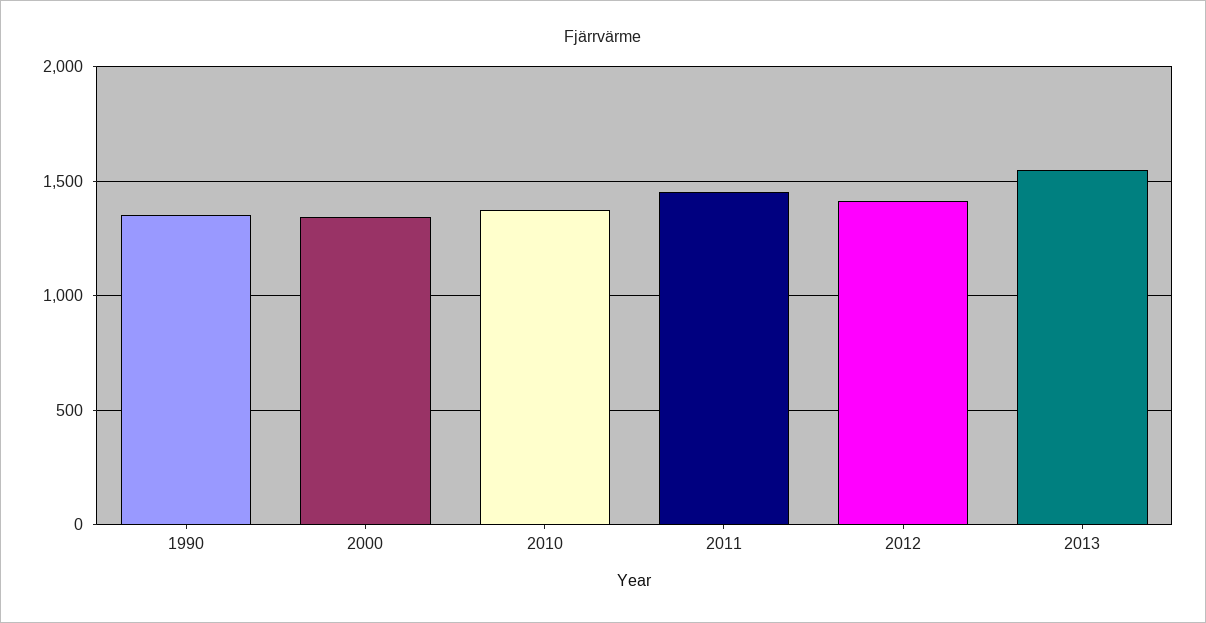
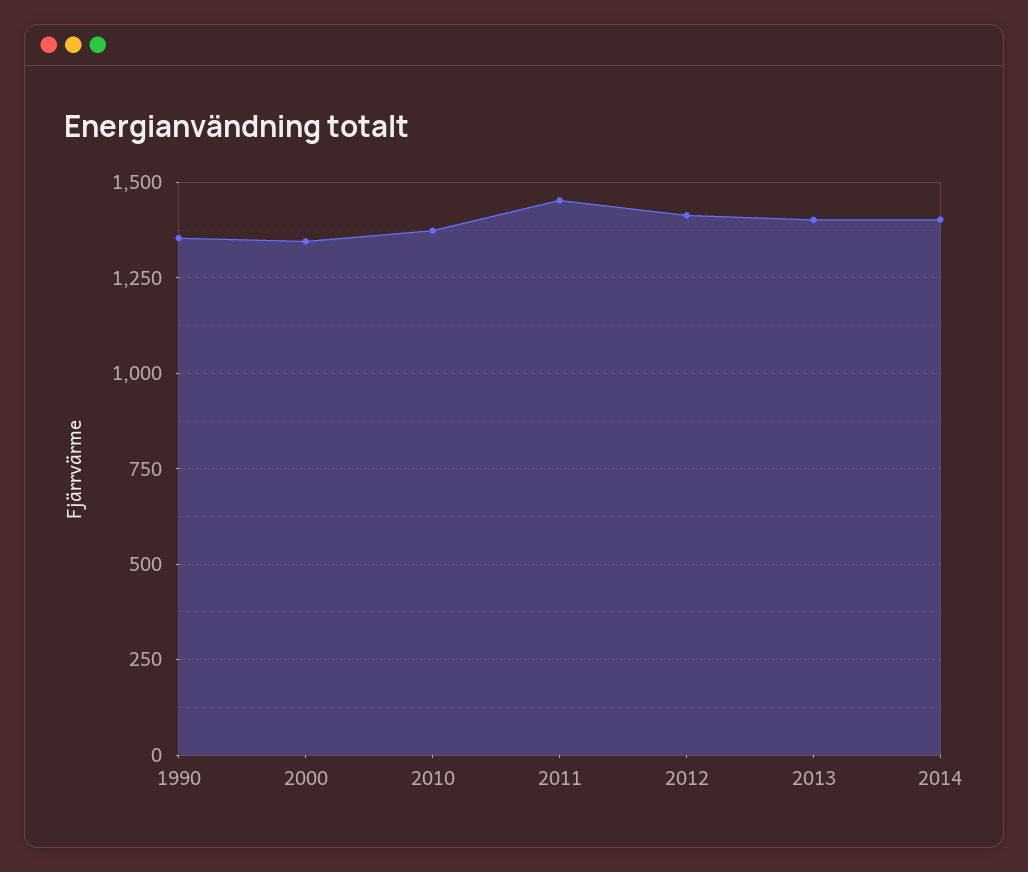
2013: 1550 -> 1400
2014: none -> 1400

